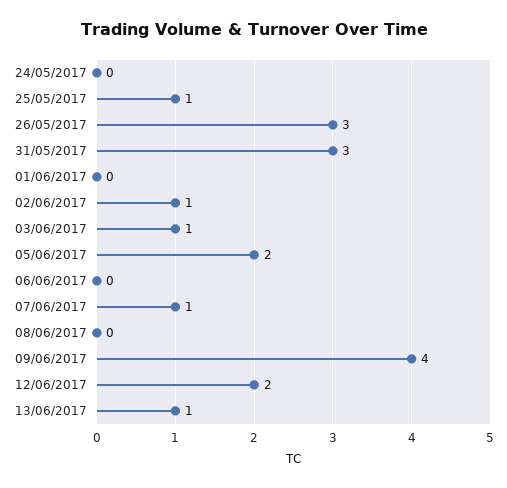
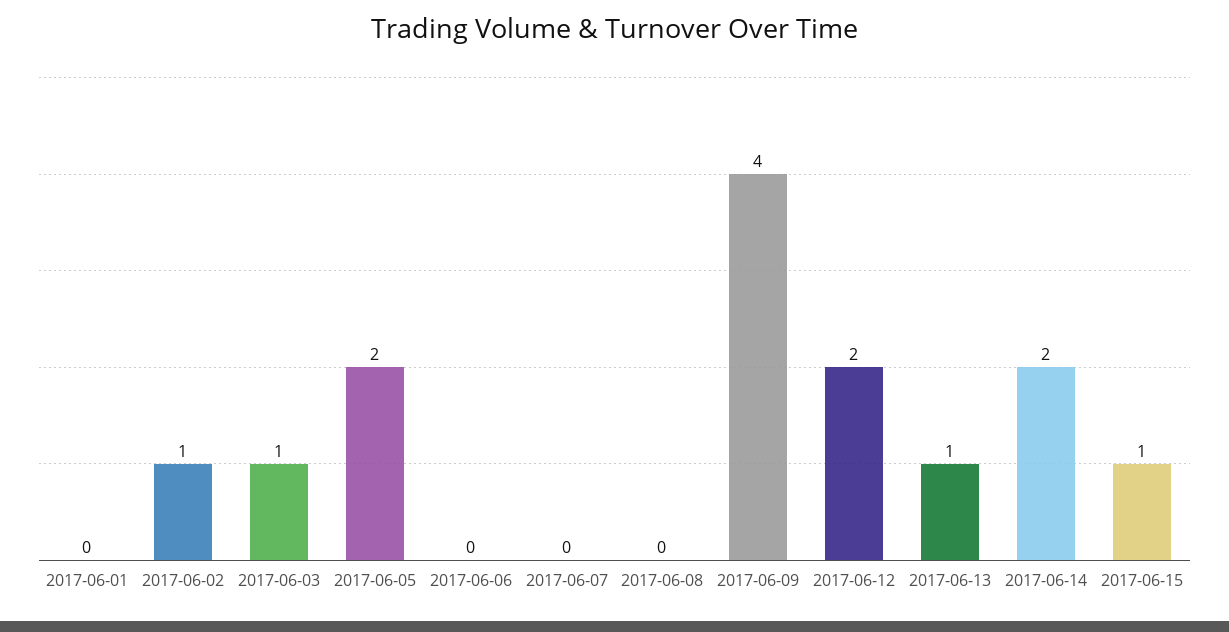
24/05/2017: 0 -> none
25/05/2017: 1 -> none
26/05/2017: 3 -> none
31/05/2017: 3 -> none
07/06/2017: 1 -> 0
2017-06-14: none -> 2
2017-06-15: none -> 1

